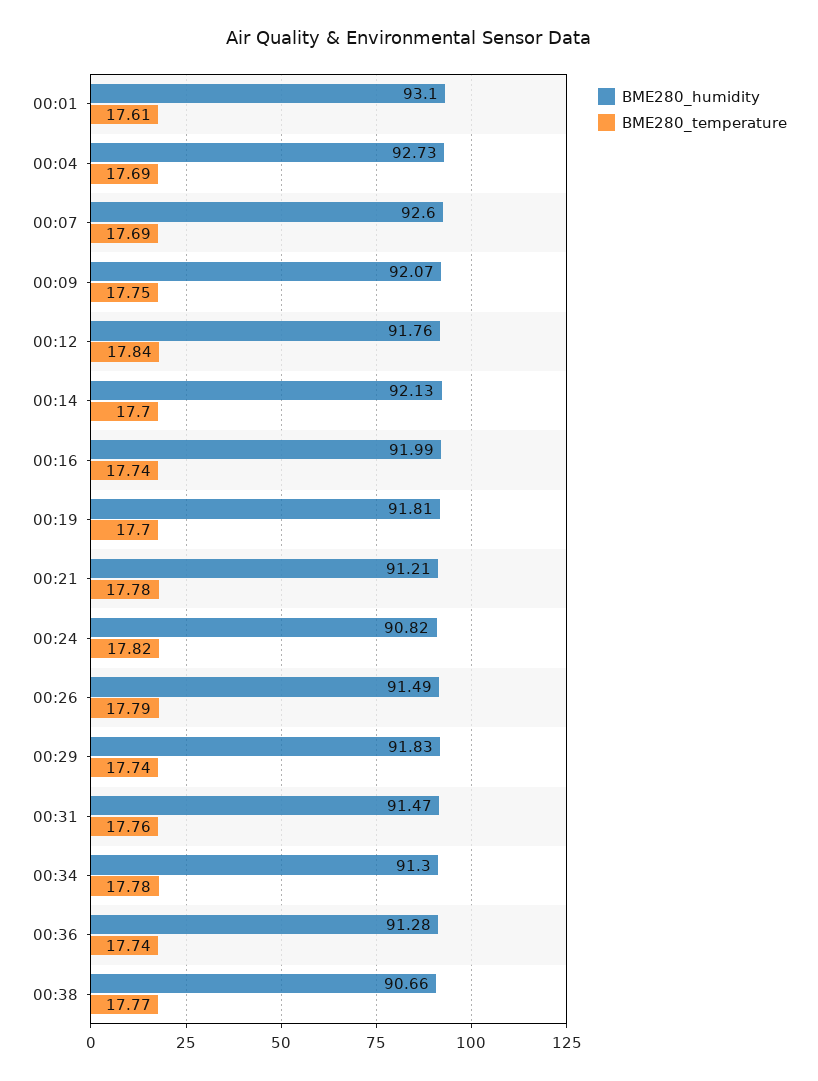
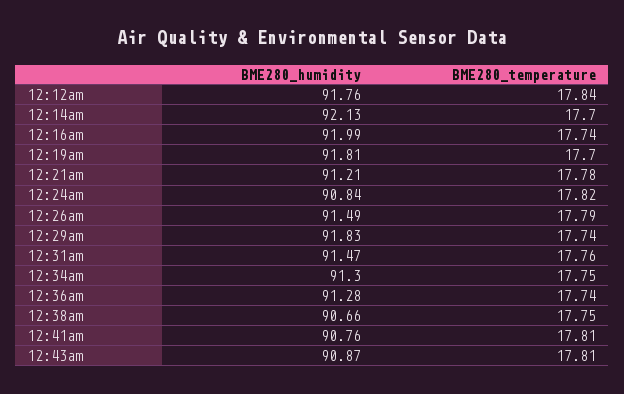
BME280_humidity, 00:01: 93.1 -> none
BME280_temperature, 00:01: 17.61 -> none
BME280_humidity, 00:04: 92.73 -> none
BME280_temperature, 00:04: 17.69 -> none
BME280_humidity, 00:07: 92.6 -> none
BME280_temperature, 00:07: 17.69 -> none
BME280_humidity, 00:09: 92.07 -> none
BME280_temperature, 00:09: 17.75 -> none
BME280_humidity, 00:24: 90.82 -> 90.84
BME280_temperature, 00:34: 17.78 -> 17.75
BME280_temperature, 00:38: 17.77 -> 17.75
BME280_humidity, 12:41am: none -> 90.76
BME280_temperature, 12:41am: none -> 17.81
BME280_humidity, 12:43am: none -> 90.87
BME280_temperature, 12:43am: none -> 17.81

